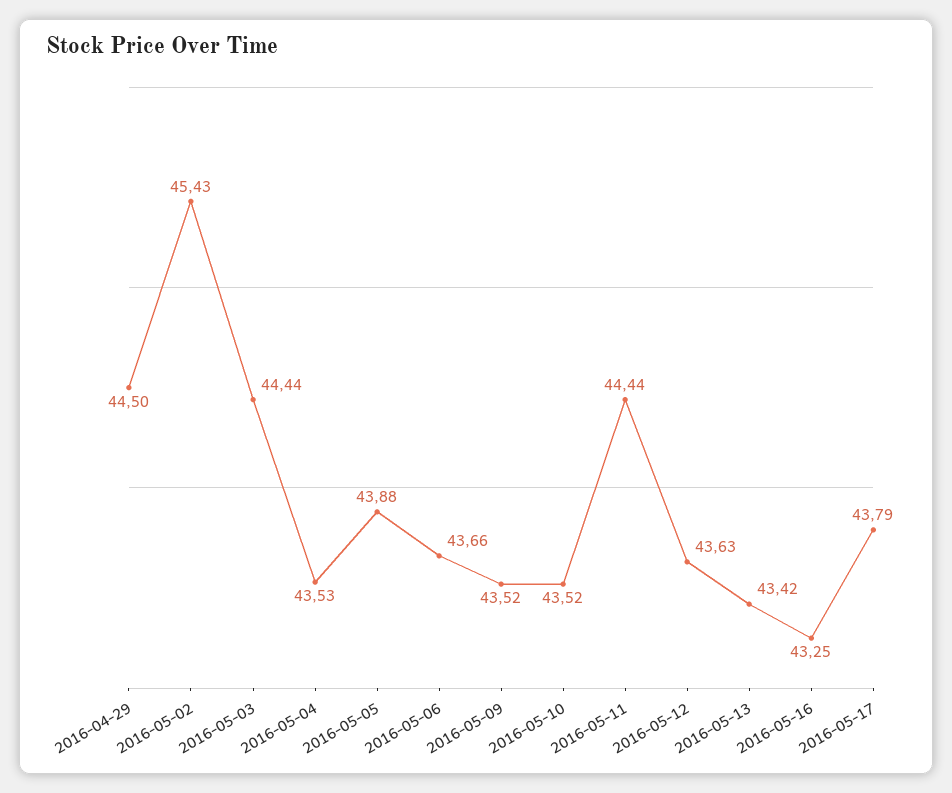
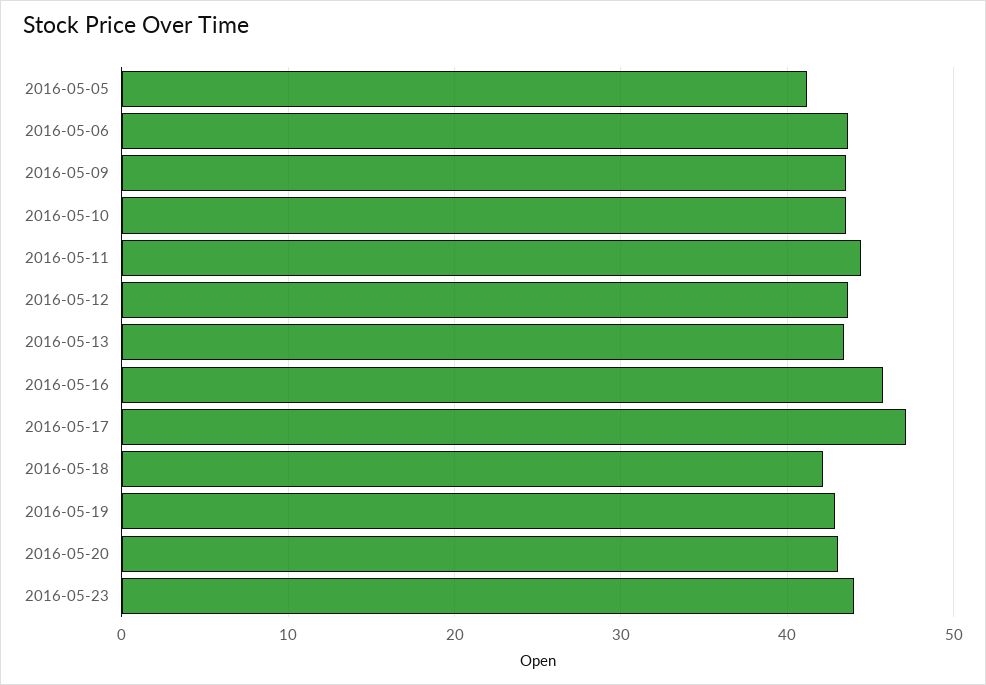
2016-04-29: 44.5 -> none
2016-05-02: 45.43 -> none
2016-05-03: 44.44 -> none
2016-05-04: 43.53 -> none
2016-05-05: 43.88 -> 41
2016-05-16: 43.25 -> 46
2016-05-17: 43.79 -> 47
2016-05-18: none -> 42
2016-05-19: none -> 43
2016-05-20: none -> 43
2016-05-23: none -> 44

